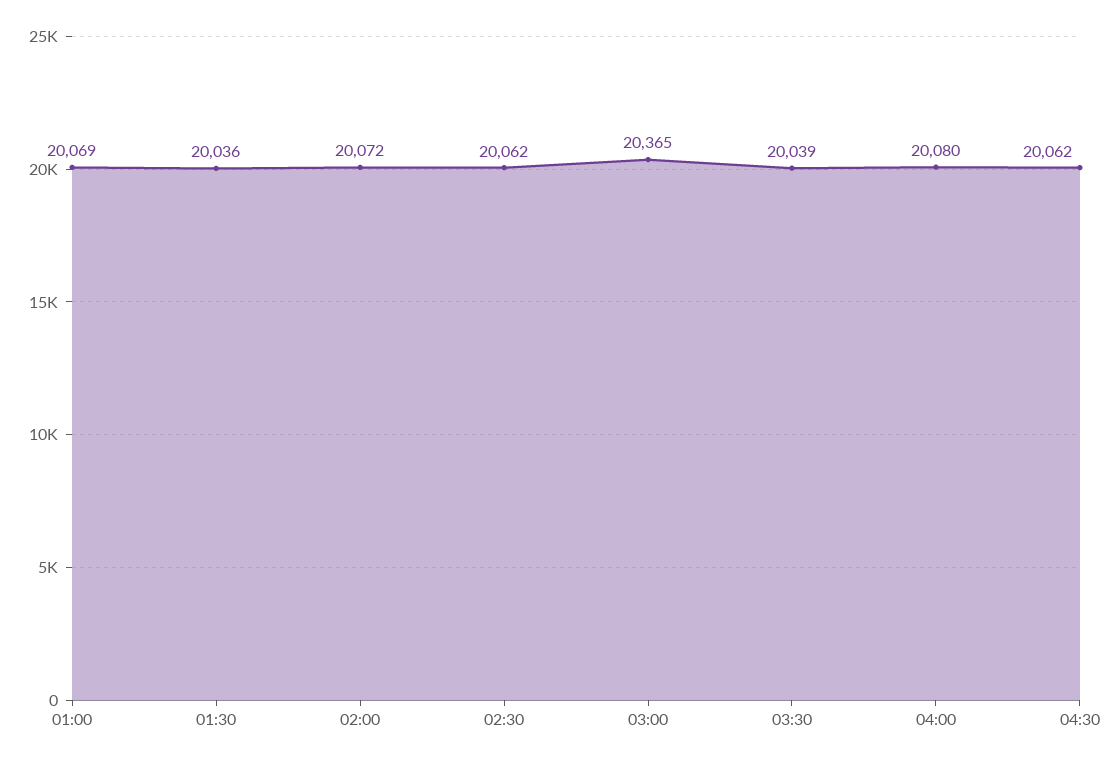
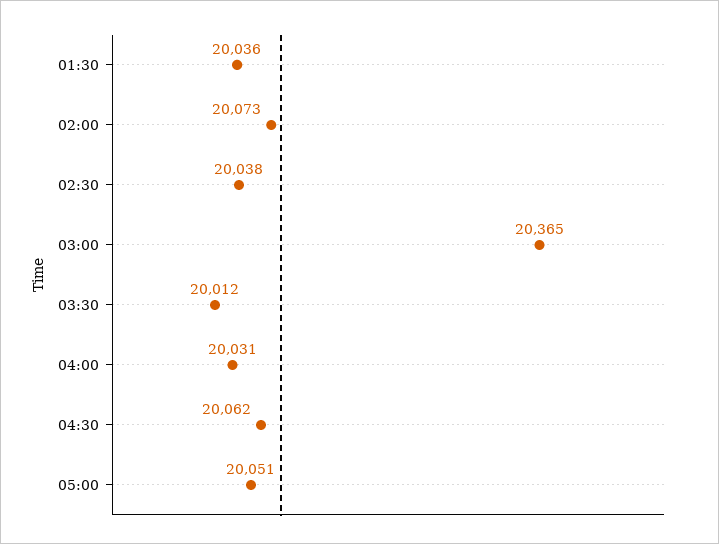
01:00: 20069 -> none
02:00: 20072 -> 20073
02:30: 20062 -> 20038
03:30: 20039 -> 20012
04:00: 20080 -> 20031
05:00: none -> 20051

